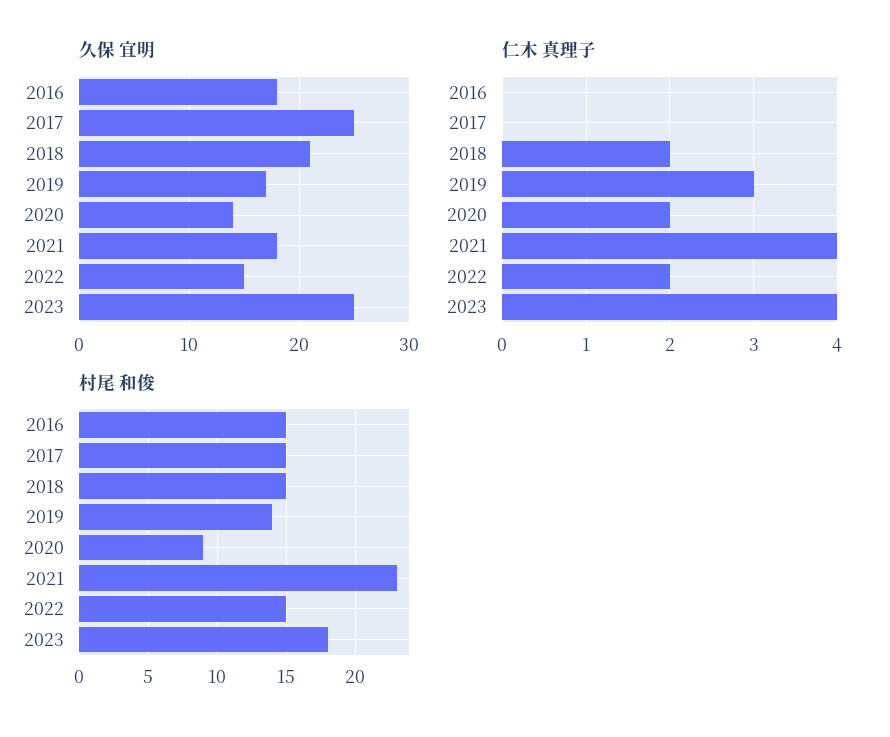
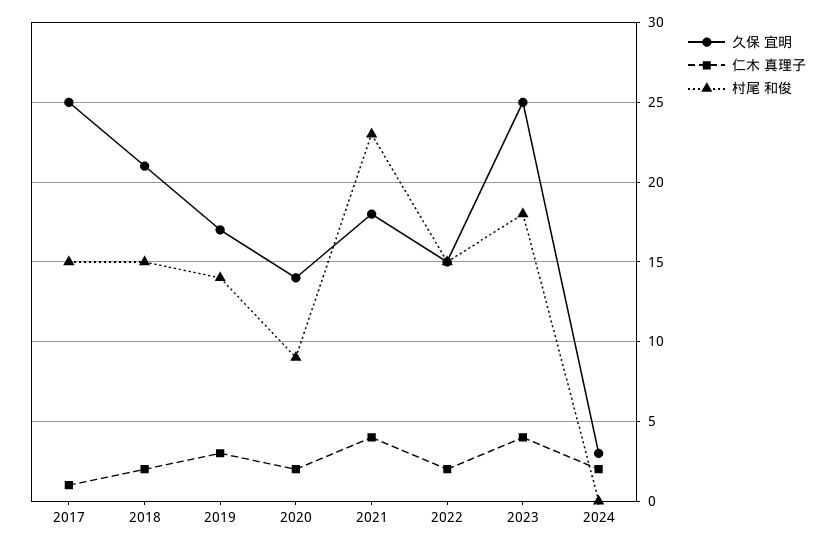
久保 宜明, 2016: 18 -> none
仁木 真理子, 2016: 0 -> none
仁木 真理子, 2017: 0 -> 1
村尾 和俊, 2016: 15 -> none
久保 宜明, 2024: none -> 3
仁木 真理子, 2024: none -> 2
村尾 和俊, 2024: none -> 0

